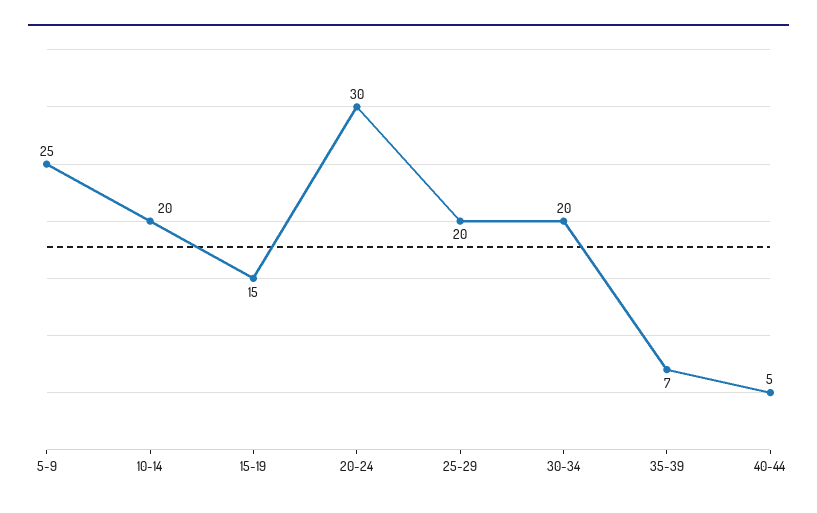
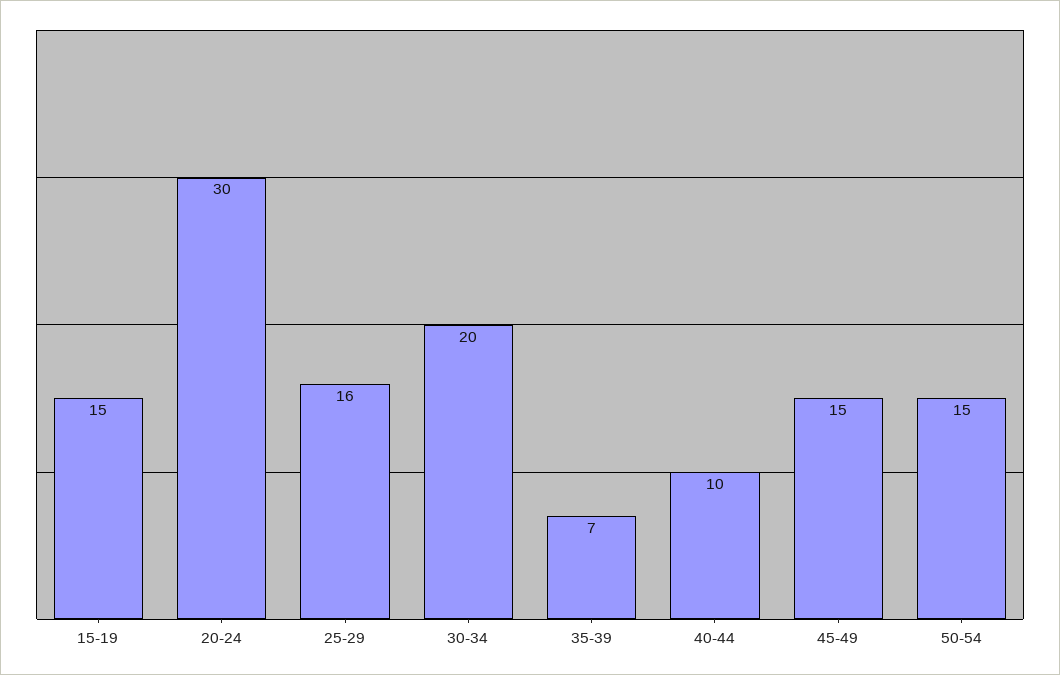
5-9: 25 -> none
10-14: 20 -> none
25-29: 20 -> 16
40-44: 5 -> 10
45-49: none -> 15
50-54: none -> 15

